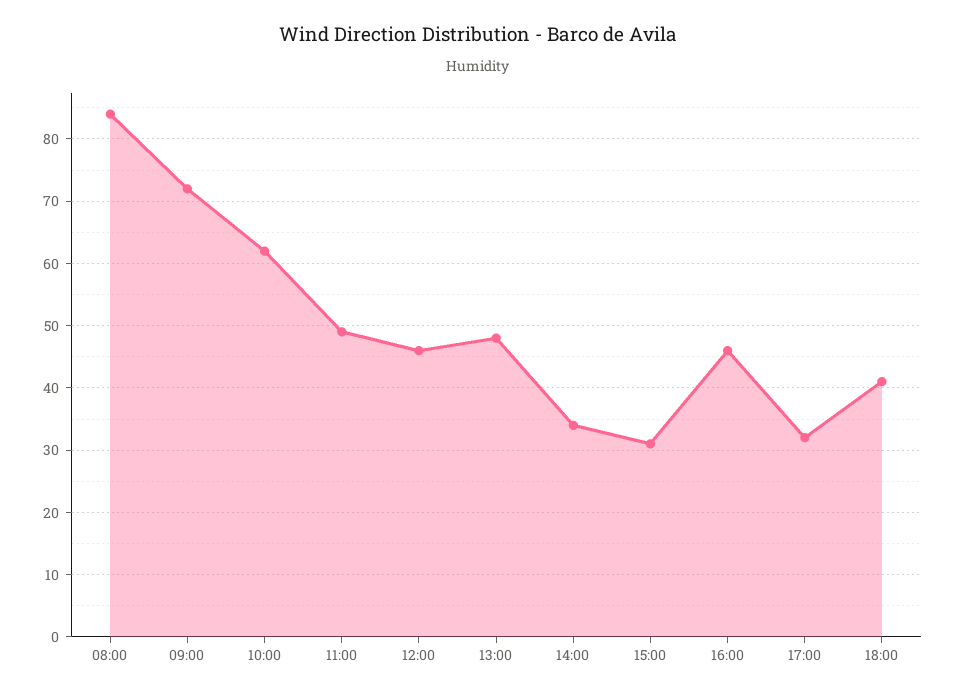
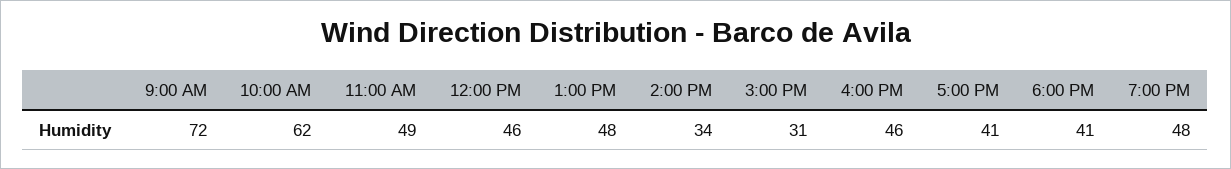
08:00: 84 -> none
17:00: 32 -> 41
7:00 PM: none -> 48

